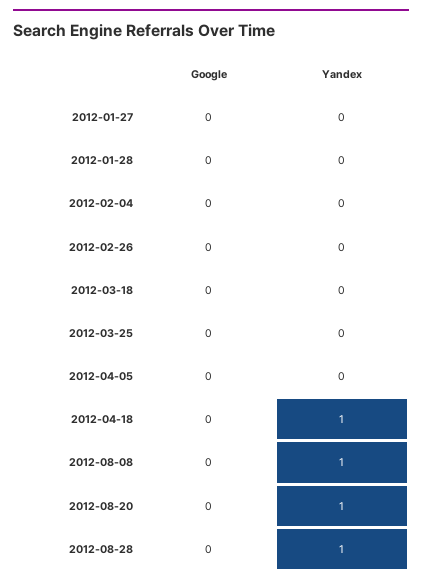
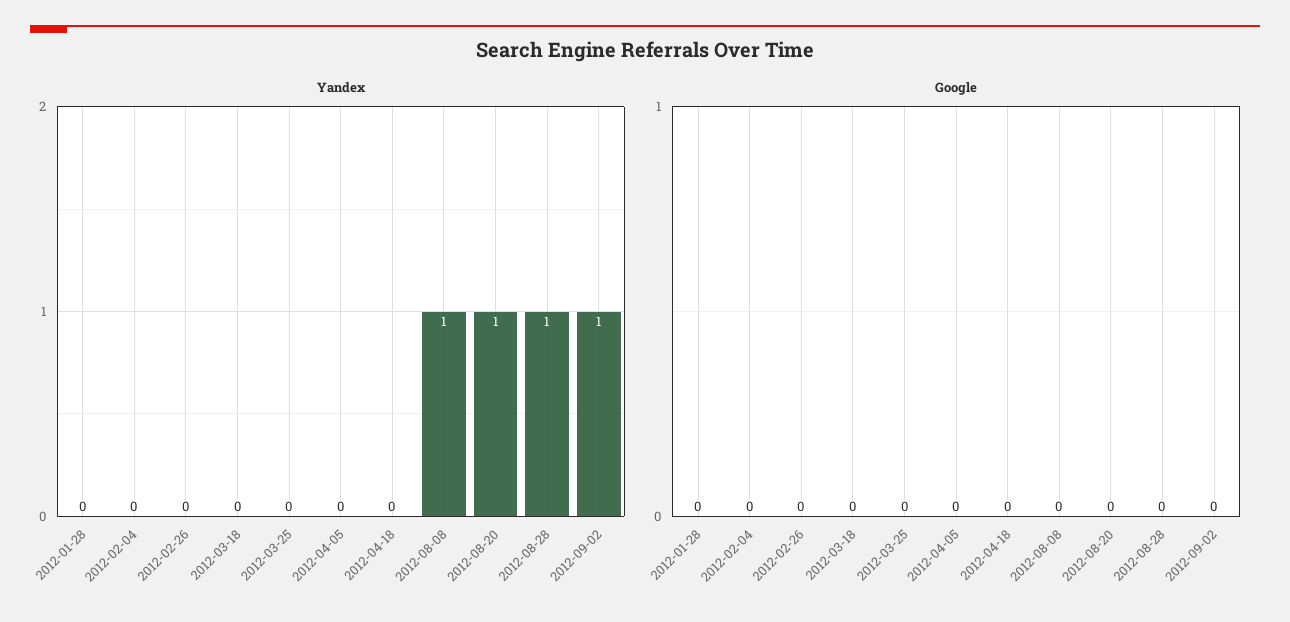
Google, 2012-01-27: 0 -> none
Yandex, 2012-01-27: 0 -> none
Yandex, 2012-04-18: 1 -> 0
Yandex, 2012-09-02: none -> 1
Google, 2012-09-02: none -> 0

